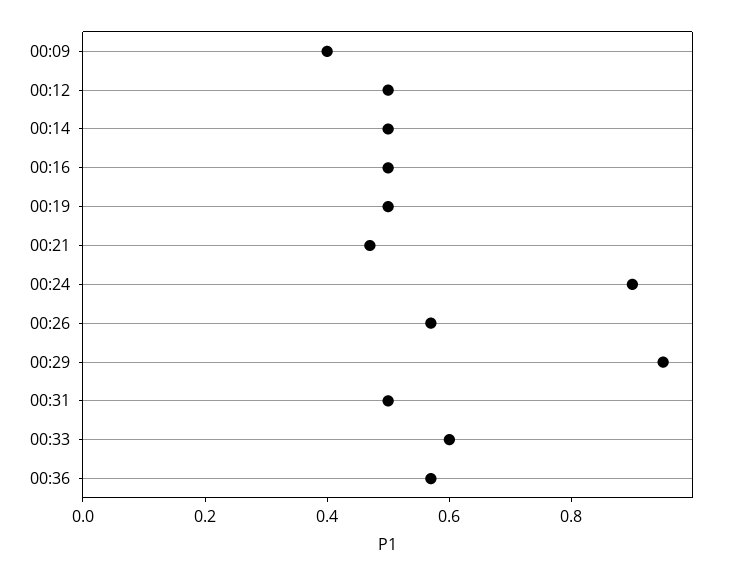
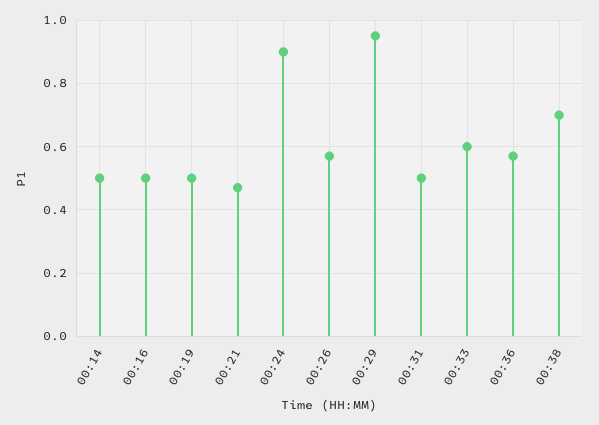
00:09: 0.4 -> none
00:12: 0.5 -> none
00:38: none -> 0.7

